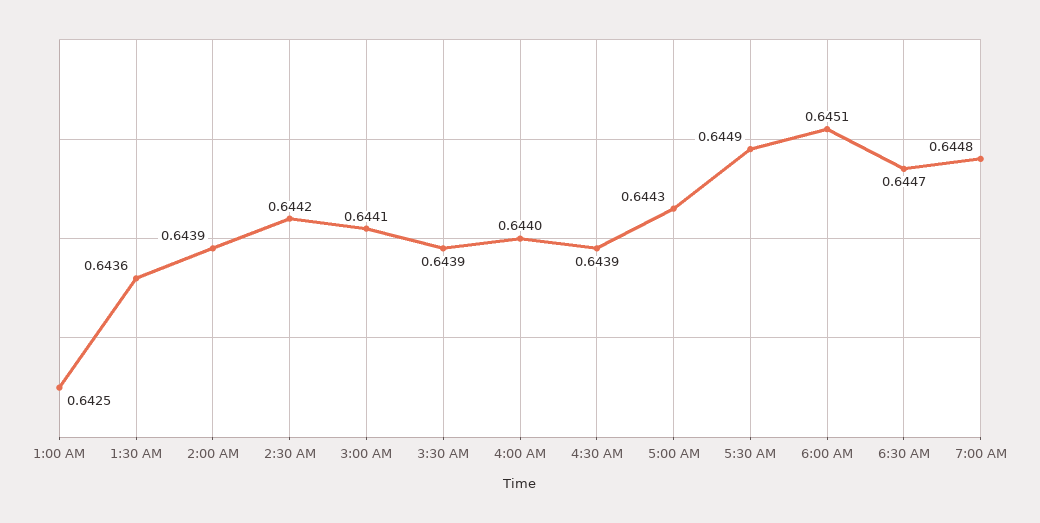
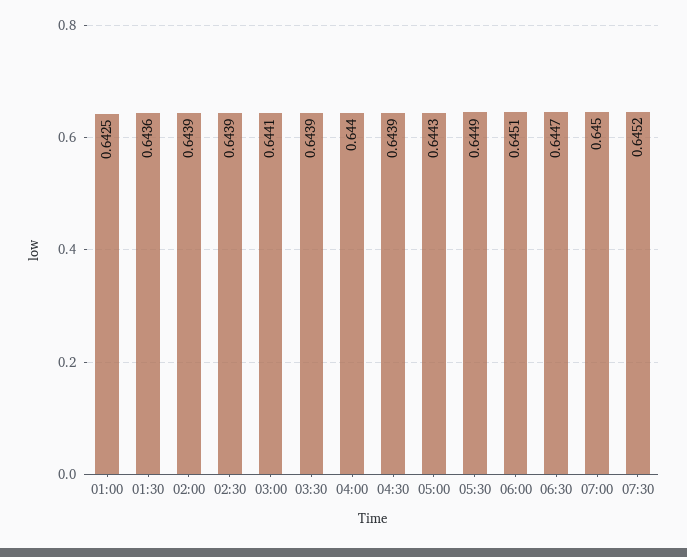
2:30 AM: 0.6442 -> 0.6439
7:00 AM: 0.6448 -> 0.645
07:30: none -> 0.6452

